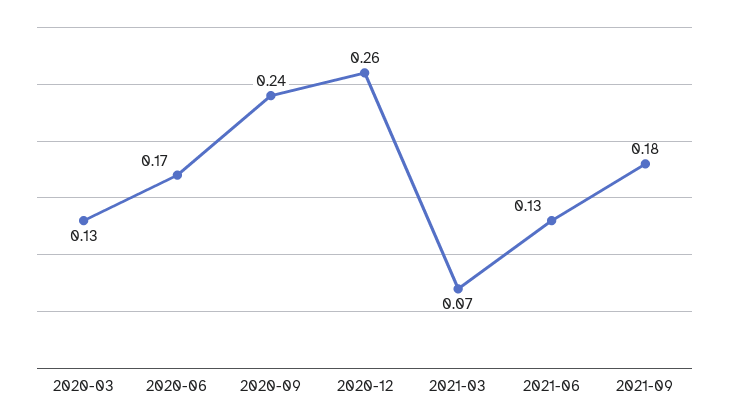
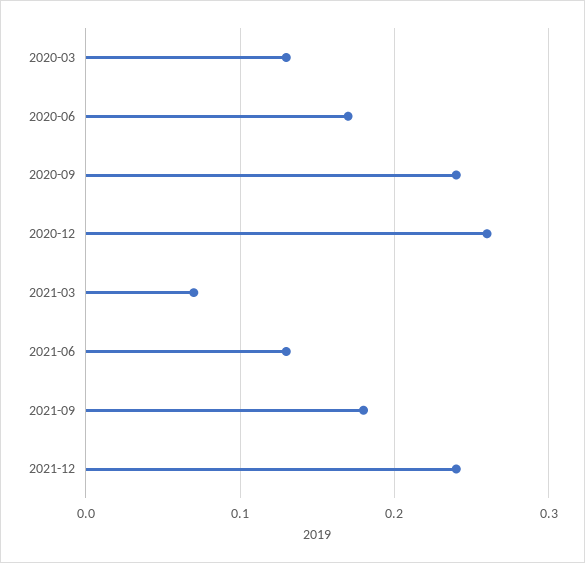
2021-12: none -> 0.24

